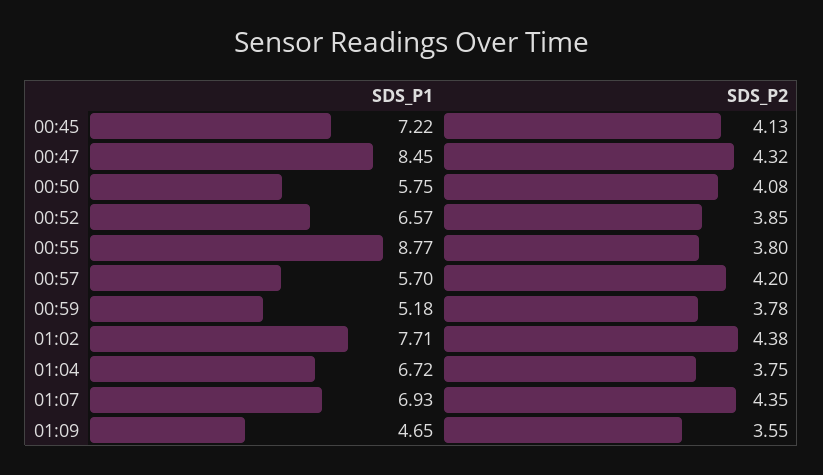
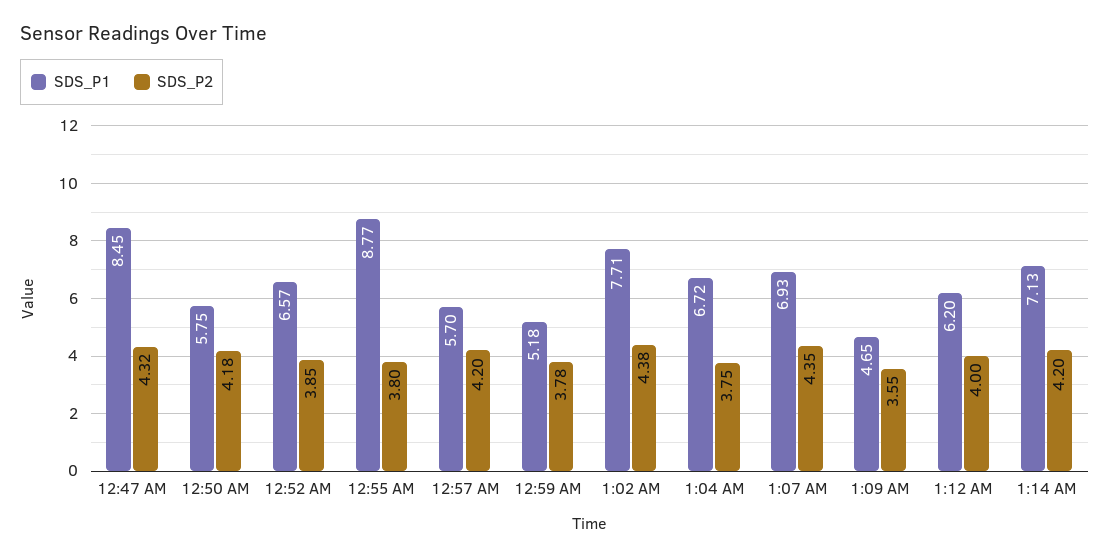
SDS_P1, 00:45: 7.22 -> none
SDS_P2, 00:45: 4.13 -> none
SDS_P2, 00:50: 4.08 -> 4.18
SDS_P1, 1:12 AM: none -> 6.2
SDS_P2, 1:12 AM: none -> 4
SDS_P1, 1:14 AM: none -> 7.13
SDS_P2, 1:14 AM: none -> 4.2

